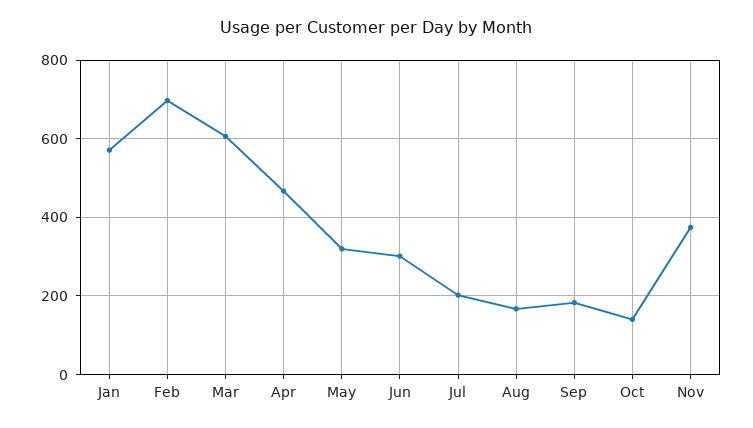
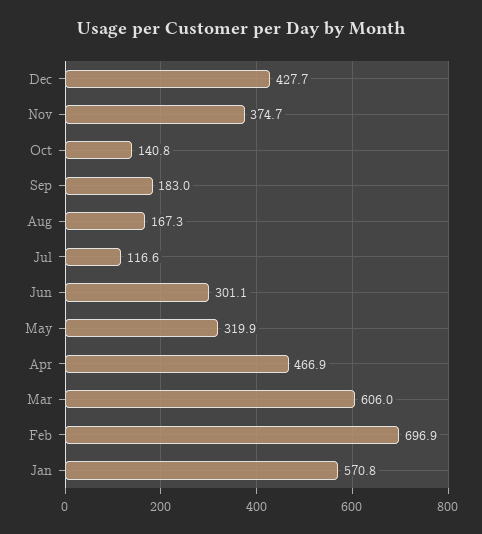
Jul: 200 -> 116.6
Dec: none -> 427.7

